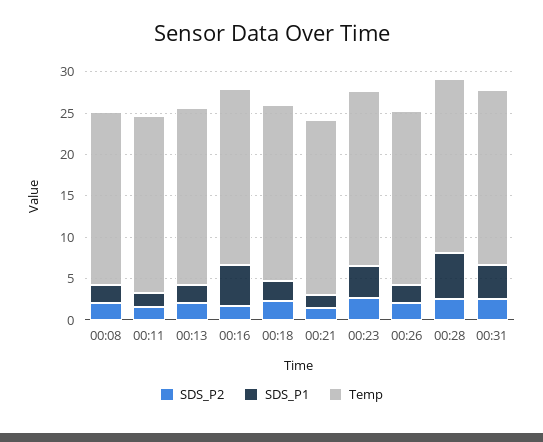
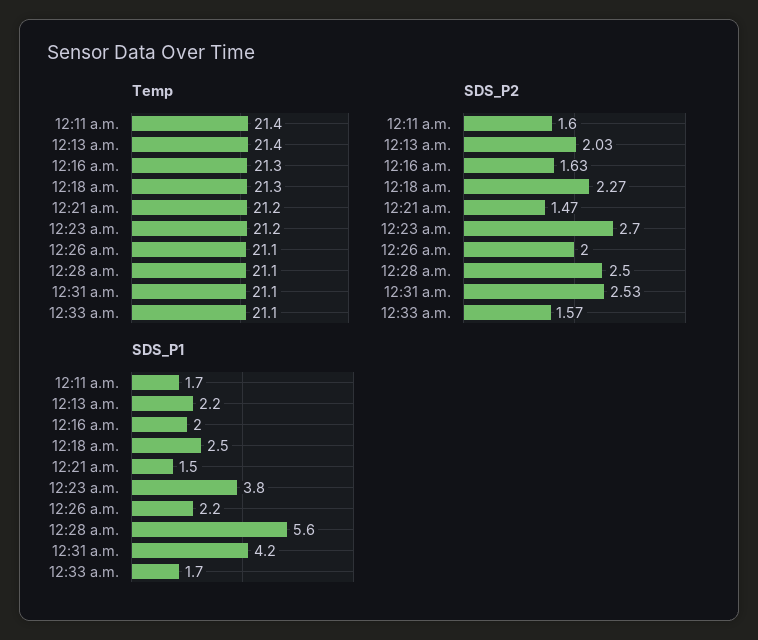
SDS_P2, 00:08: 2 -> none
SDS_P1, 00:08: 2 -> none
Temp, 00:08: 21 -> none
SDS_P1, 00:16: 5 -> 2
Temp, 12:33 a.m.: none -> 21.1
SDS_P2, 12:33 a.m.: none -> 1.57
SDS_P1, 12:33 a.m.: none -> 1.7

